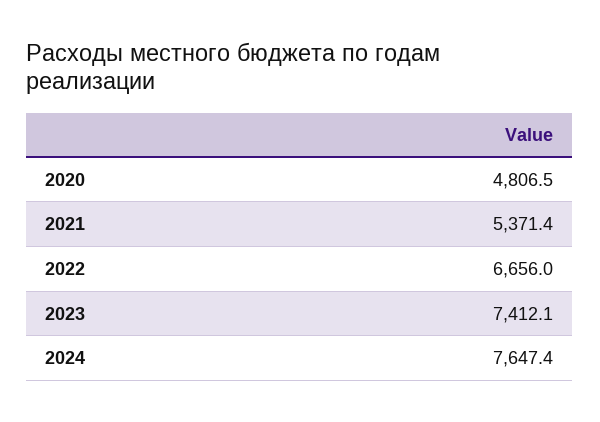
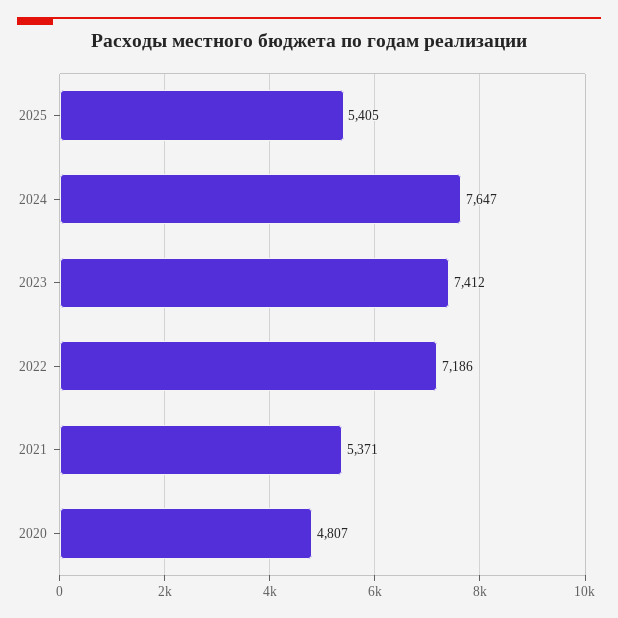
2022: 6656 -> 7186
2025: none -> 5405

